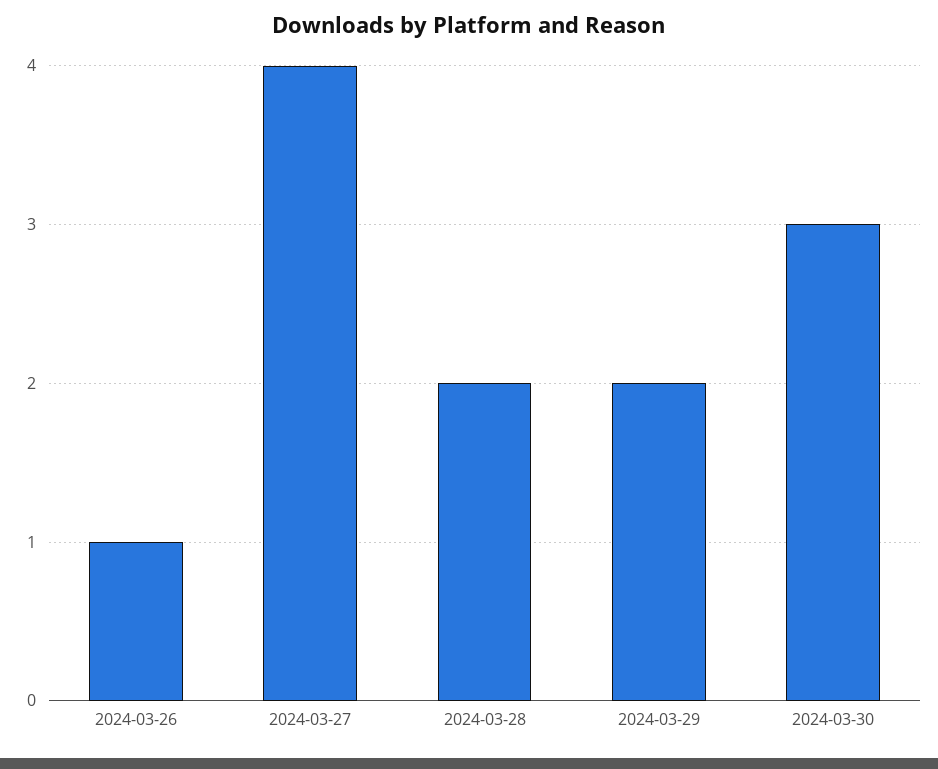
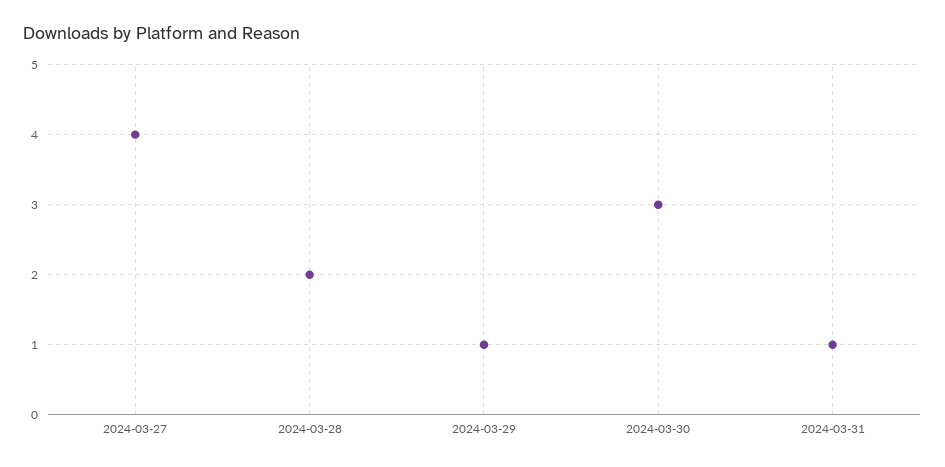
2024-03-26: 1 -> none
2024-03-29: 2 -> 1
2024-03-31: none -> 1

